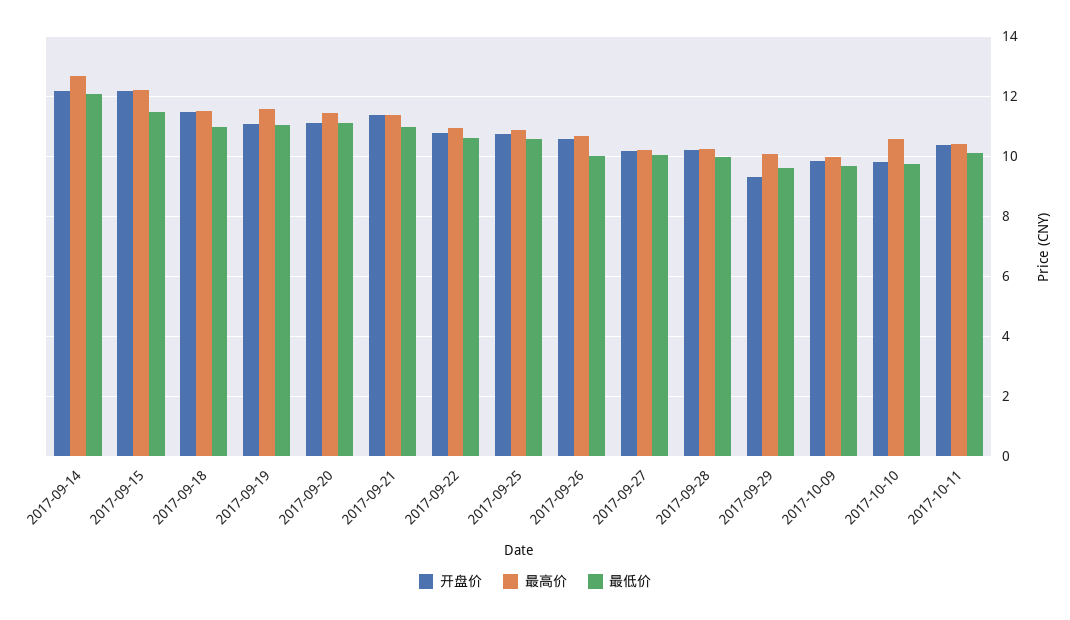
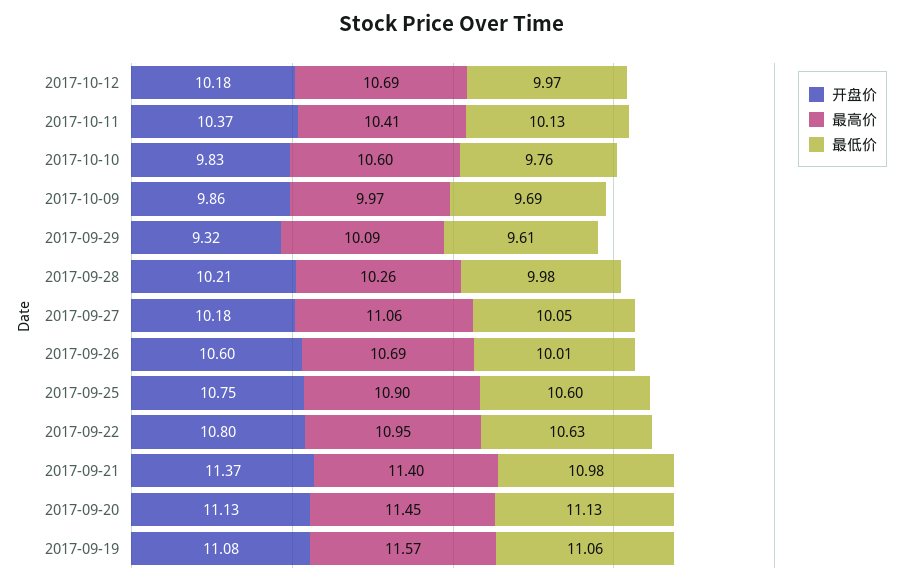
开盘价, 2017-09-14: 12.25 -> none
最高价, 2017-09-14: 12.75 -> none
最低价, 2017-09-14: 12 -> none
开盘价, 2017-09-15: 12.25 -> none
最高价, 2017-09-15: 12.25 -> none
最低价, 2017-09-15: 11.5 -> none
开盘价, 2017-09-18: 11.5 -> none
最高价, 2017-09-18: 11.5 -> none
最低价, 2017-09-18: 11 -> none
最高价, 2017-09-27: 10.25 -> 11.06
开盘价, 2017-10-12: none -> 10.18
最高价, 2017-10-12: none -> 10.69
最低价, 2017-10-12: none -> 9.97

